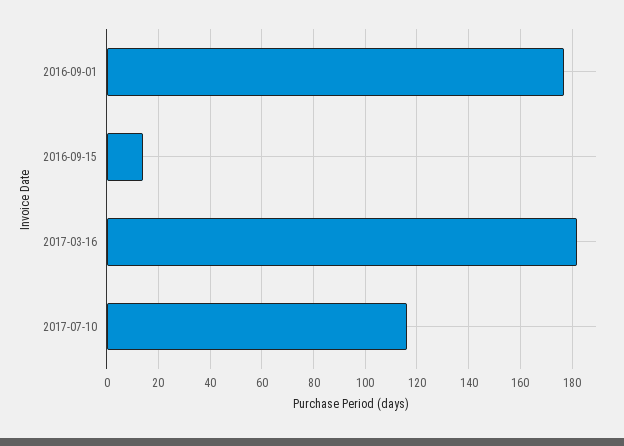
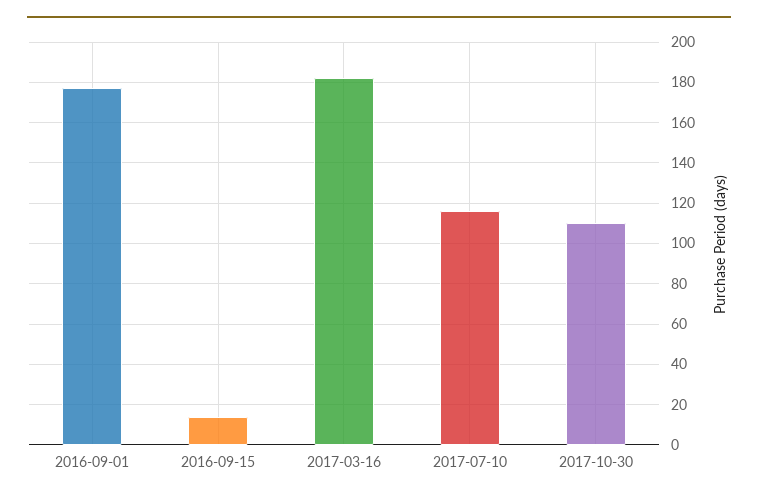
2017-10-30: none -> 110

